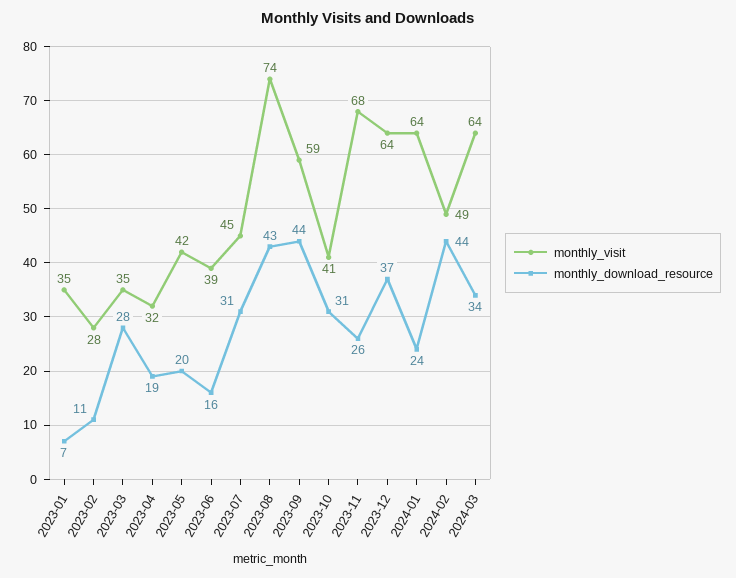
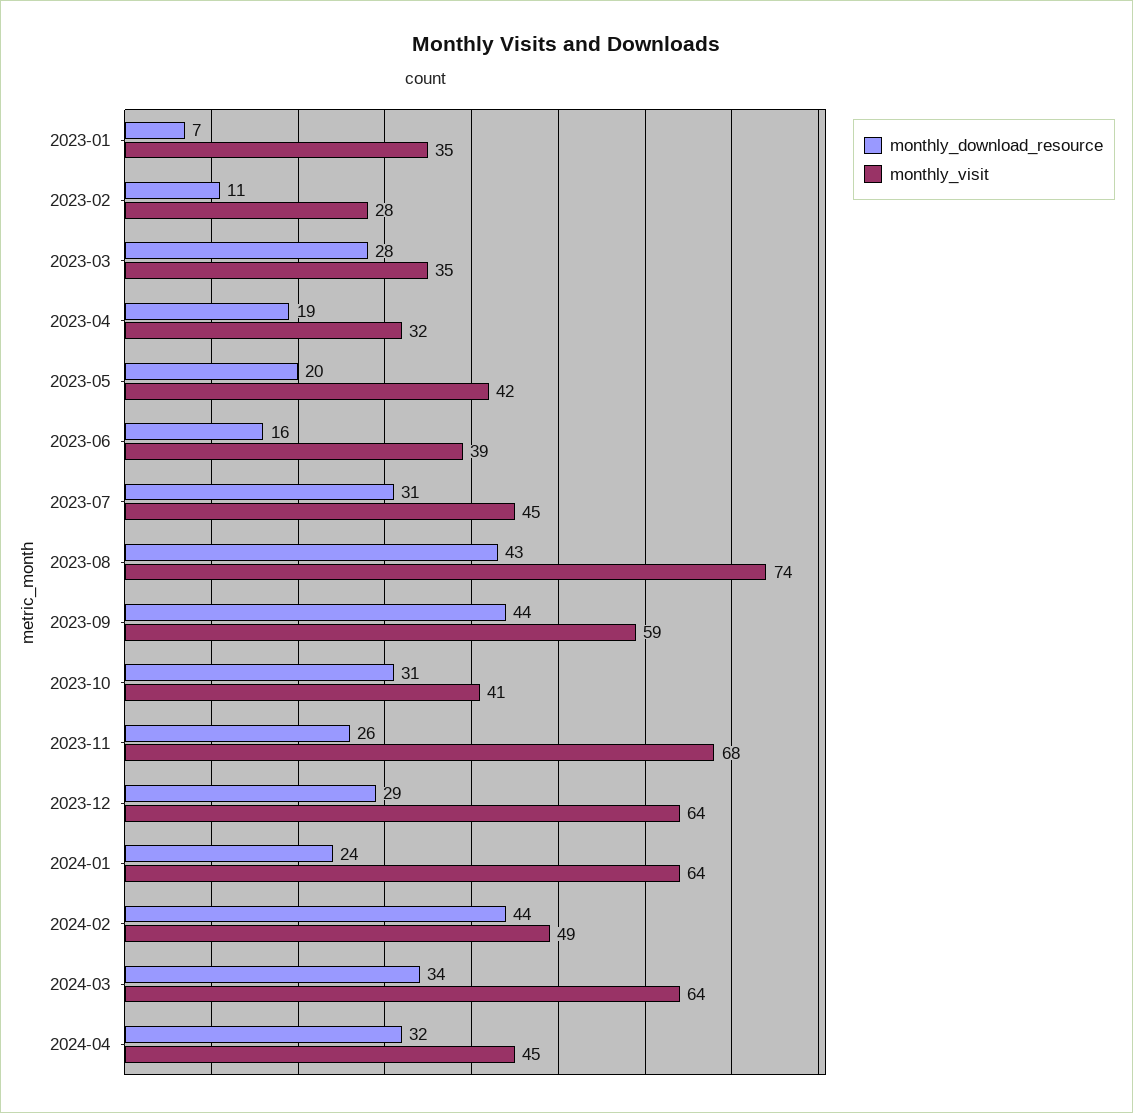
monthly_download_resource, 2023-12: 37 -> 29
monthly_download_resource, 2024-04: none -> 32
monthly_visit, 2024-04: none -> 45

